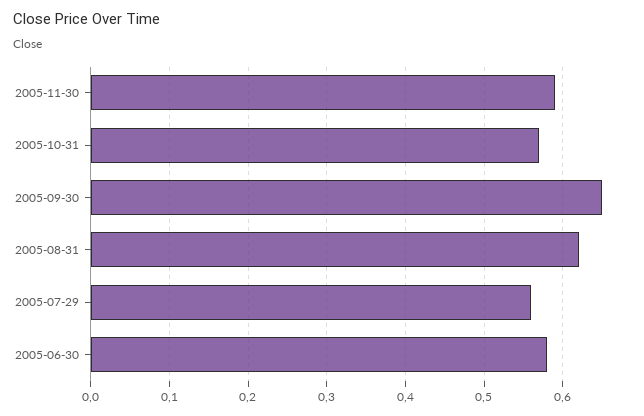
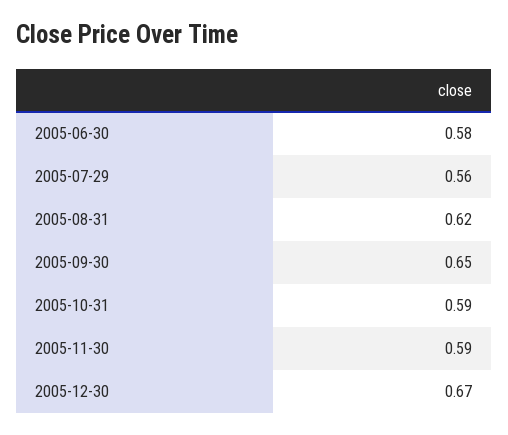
2005-10-31: 0.57 -> 0.59
2005-12-30: none -> 0.67

